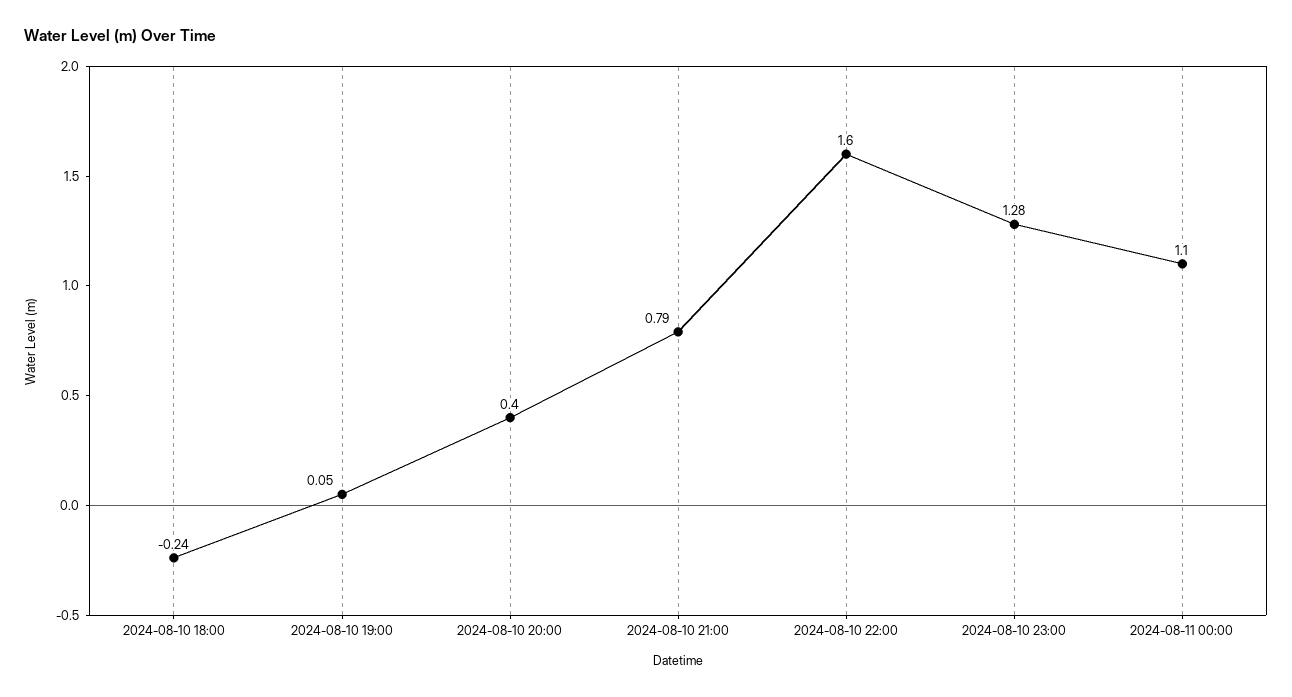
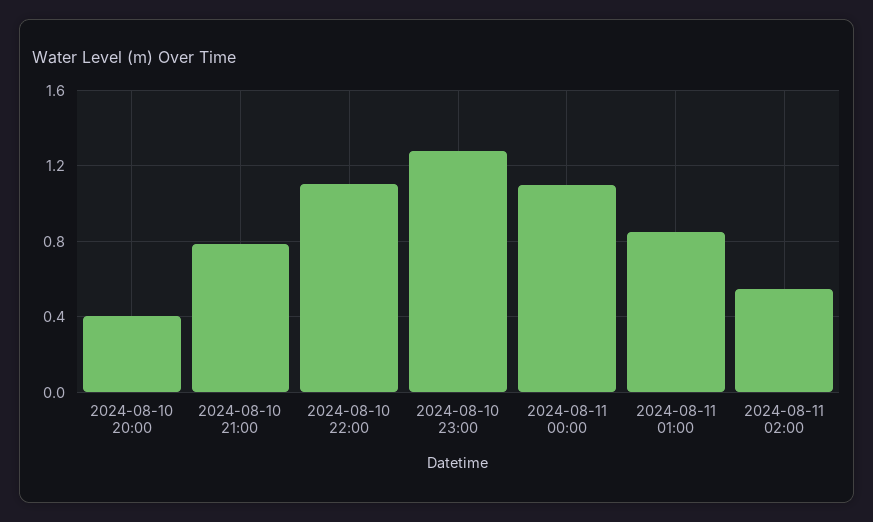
2024-08-10 18:00: -0.24 -> none
2024-08-10 19:00: 0.05 -> none
2024-08-10 22:00: 1.6 -> 1.1
2024-08-11 01:00: none -> 0.85
2024-08-11 02:00: none -> 0.55

